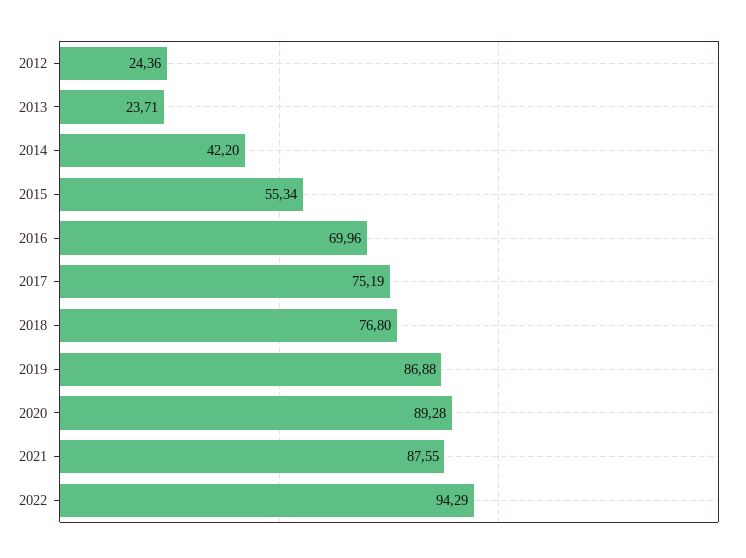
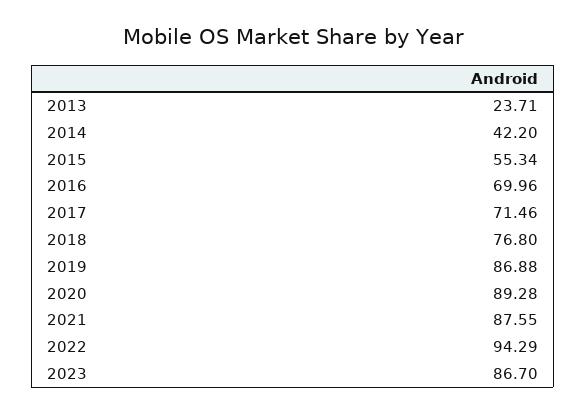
2012: 24.36 -> none
2017: 75.19 -> 71.46
2023: none -> 86.7

